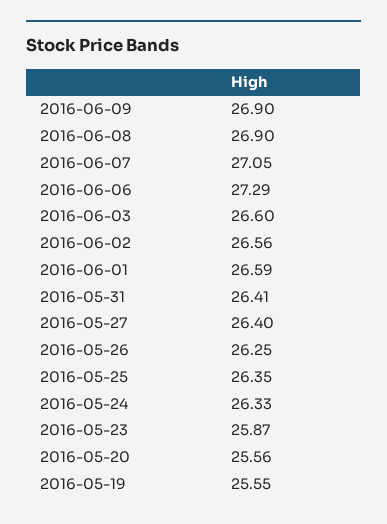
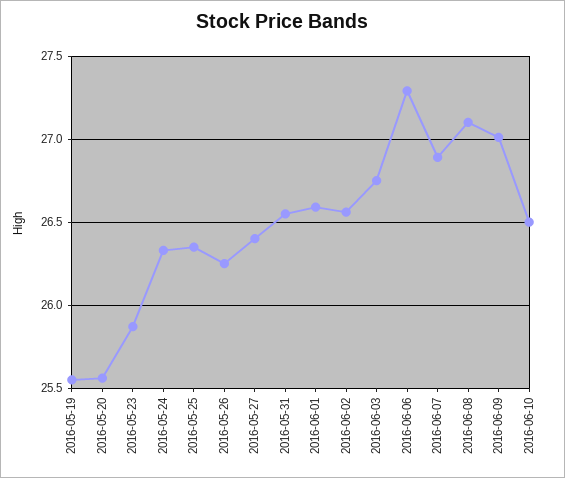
2016-06-09: 26.9 -> 27
2016-06-08: 26.9 -> 27.1
2016-06-07: 27.05 -> 26.9
2016-06-03: 26.6 -> 26.75
2016-05-31: 26.41 -> 26.55
2016-06-10: none -> 26.5

